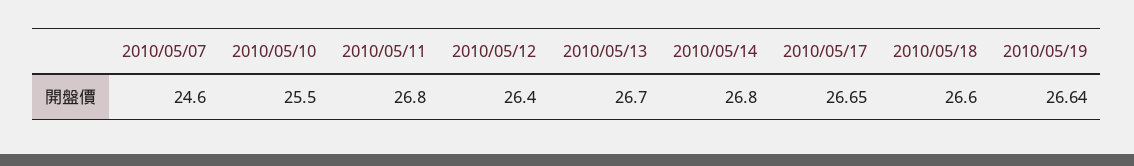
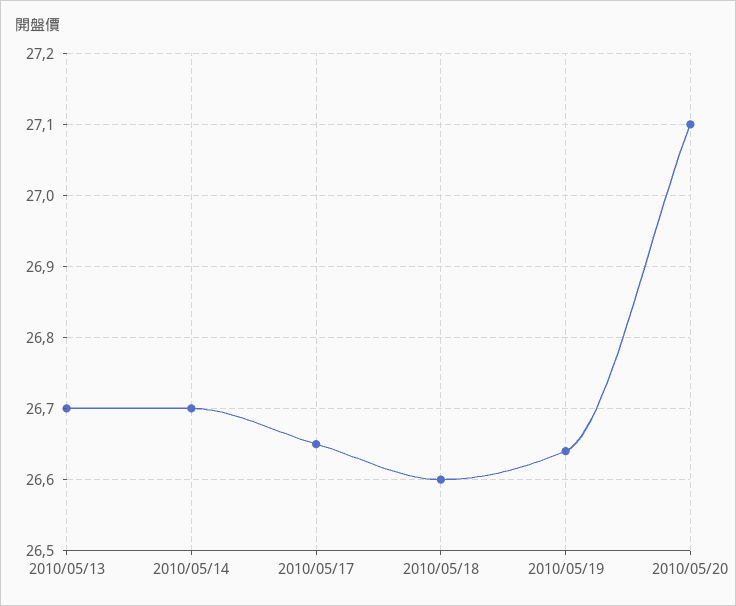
2010/05/07: 24.6 -> none
2010/05/10: 25.5 -> none
2010/05/11: 26.8 -> none
2010/05/12: 26.4 -> none
2010/05/14: 26.8 -> 26.7
2010/05/20: none -> 27.1

